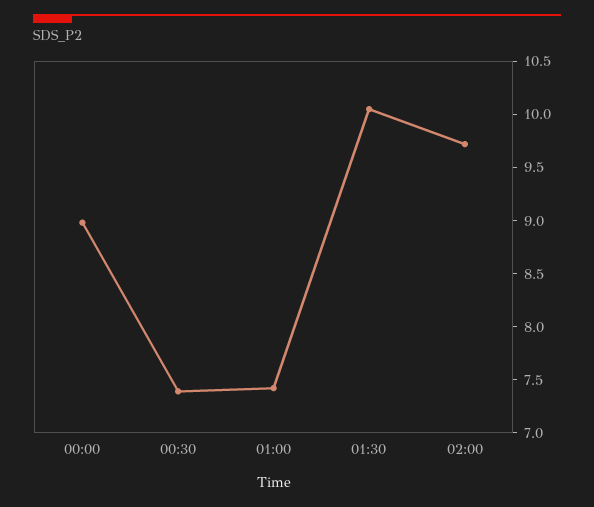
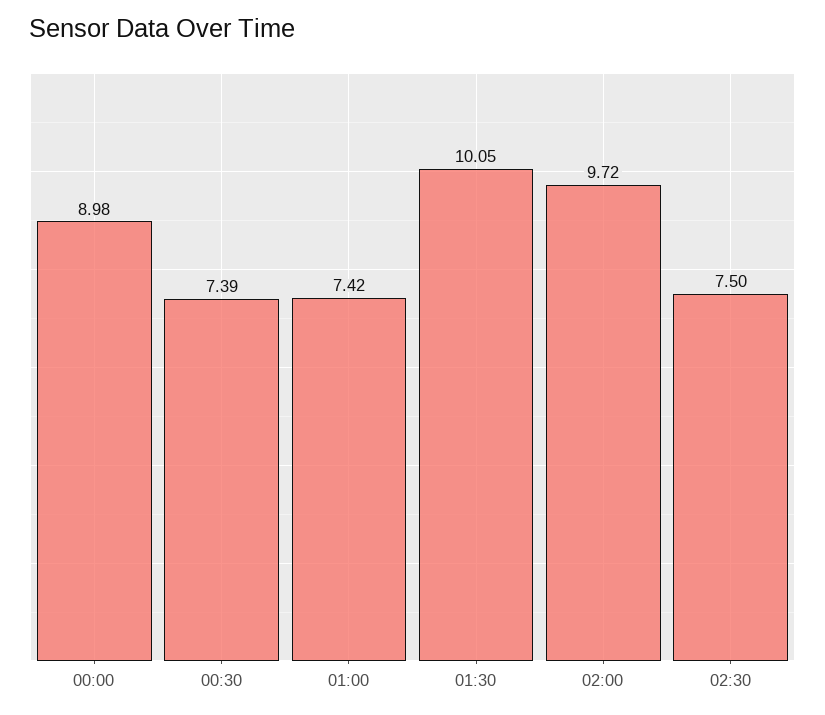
02:30: none -> 7.5

